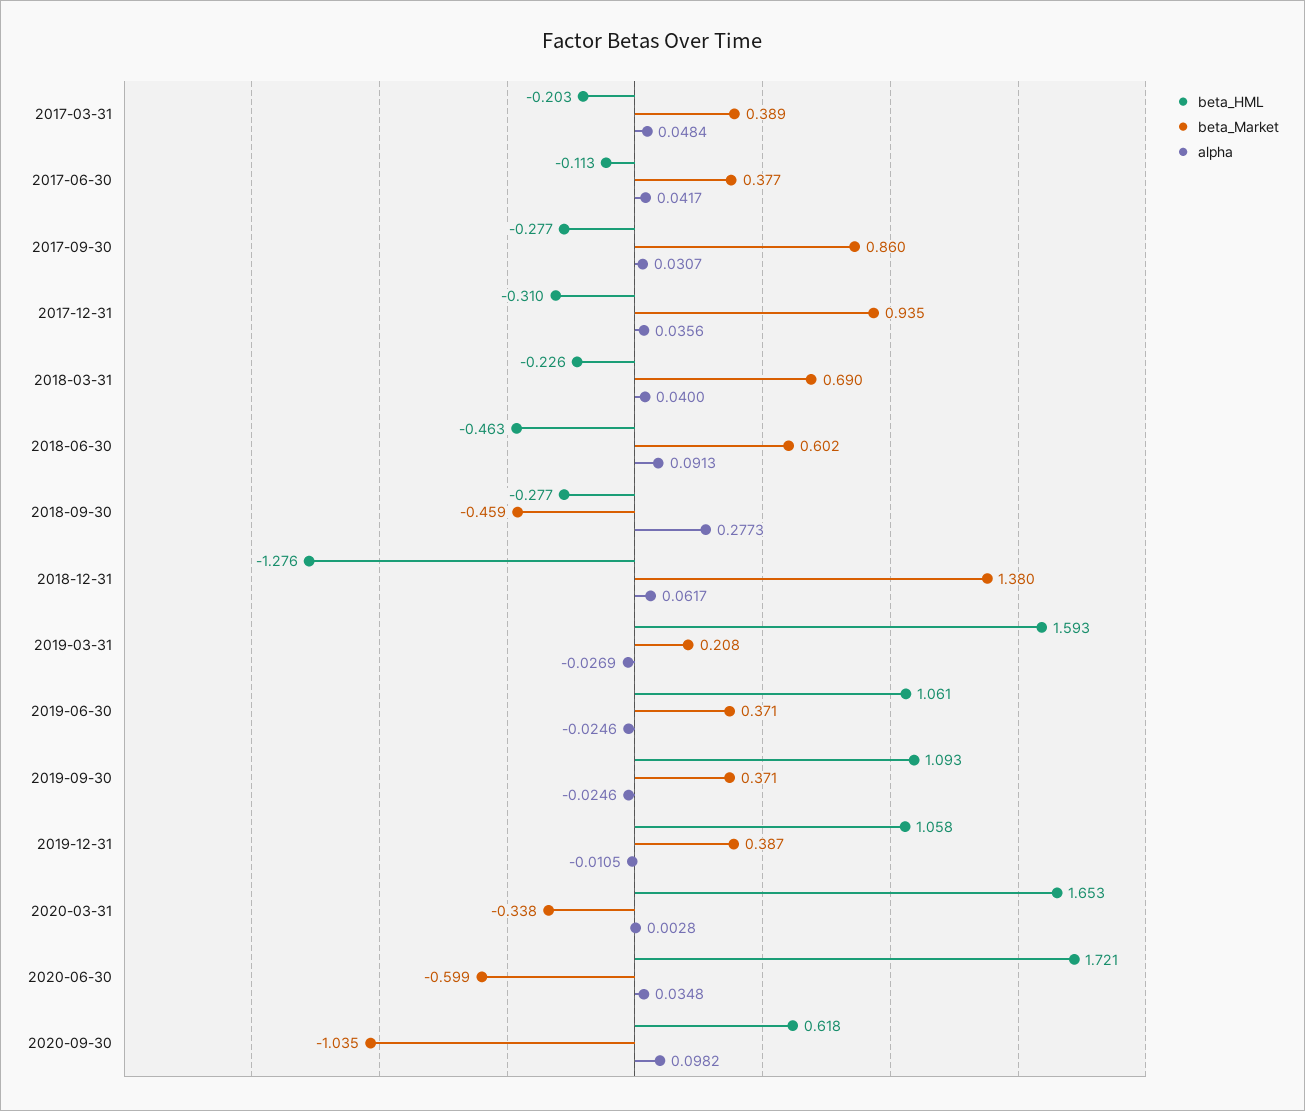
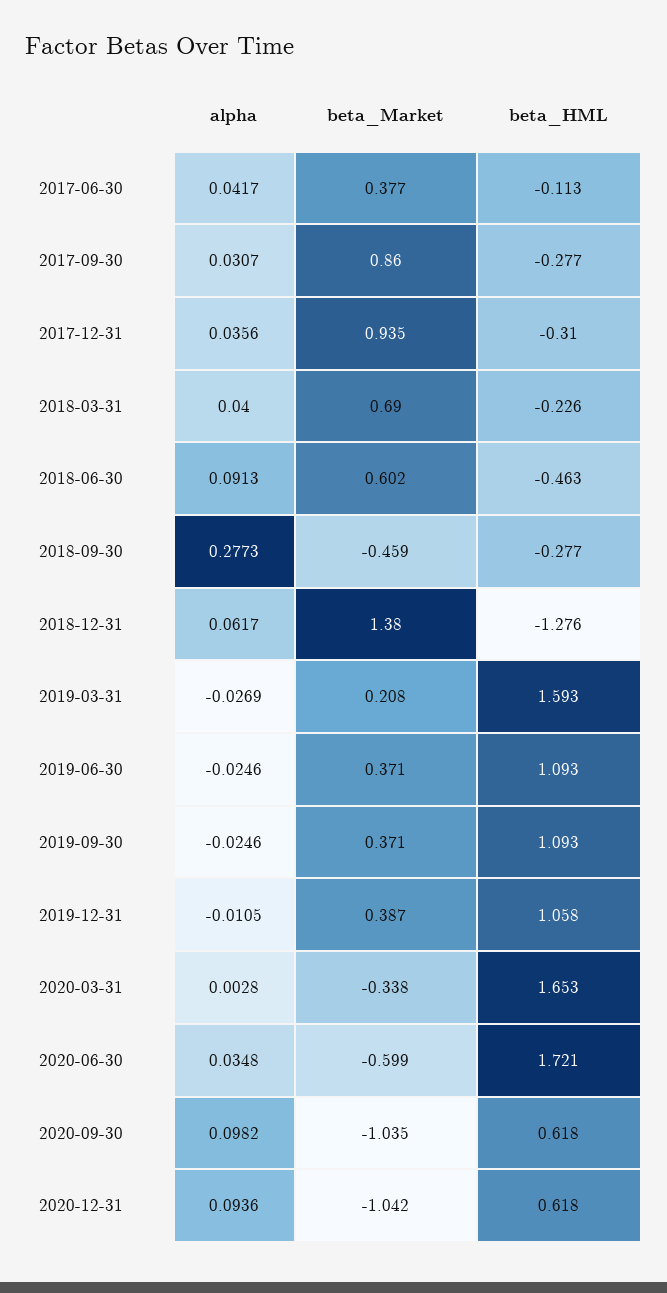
beta_HML, 2017-03-31: -0.203 -> none
beta_Market, 2017-03-31: 0.389 -> none
alpha, 2017-03-31: 0.0484 -> none
beta_HML, 2019-06-30: 1.061 -> 1.093
alpha, 2020-12-31: none -> 0.0936
beta_Market, 2020-12-31: none -> -1.042
beta_HML, 2020-12-31: none -> 0.618

